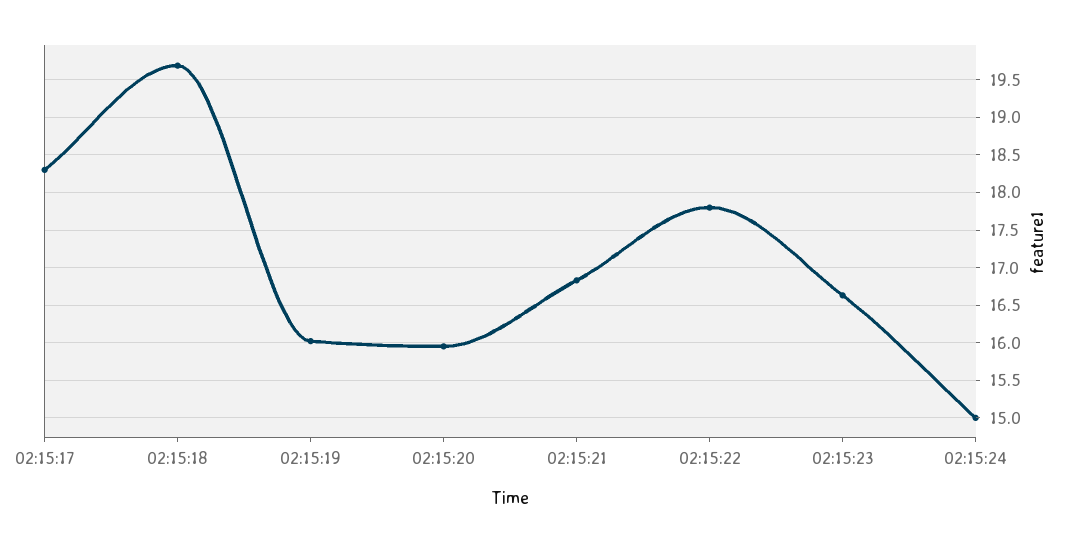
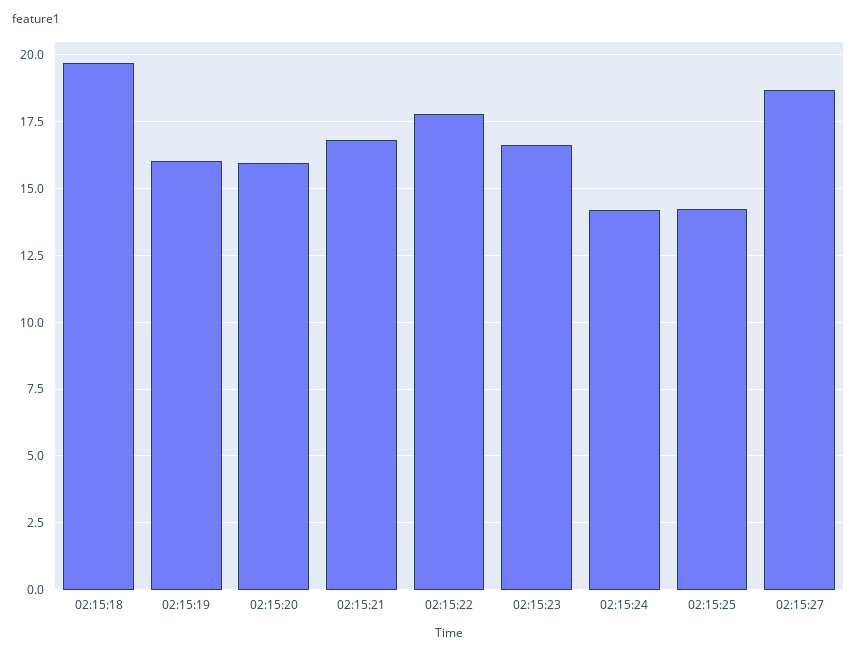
02:15:17: 18.3 -> none
02:15:24: 15 -> 14.25
02:15:25: none -> 14.25
02:15:27: none -> 18.75

